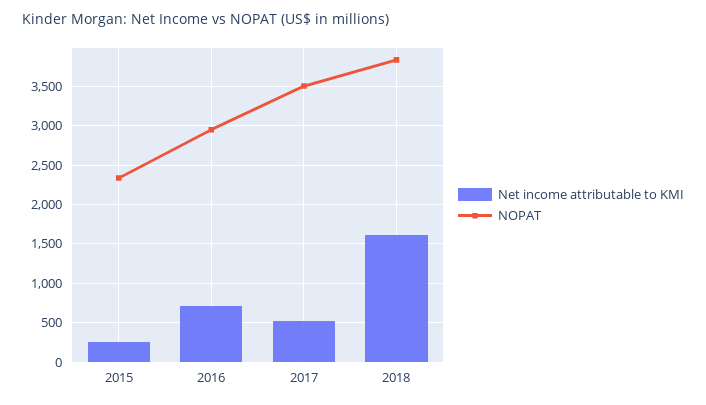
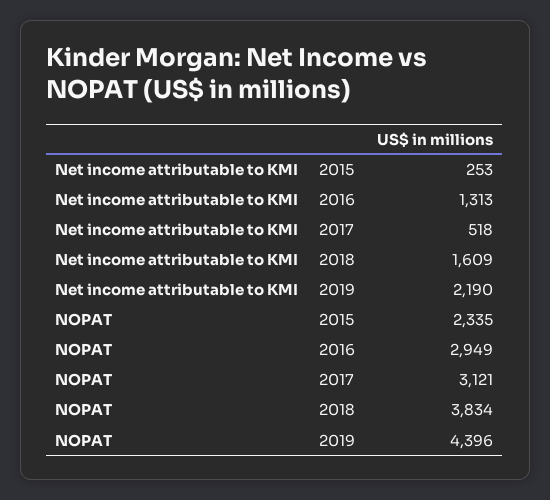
Net income attributable to KMI, 2016: 700 -> 1313
NOPAT, 2017: 3500 -> 3121
Net income attributable to KMI, 2019: none -> 2190
NOPAT, 2019: none -> 4396

